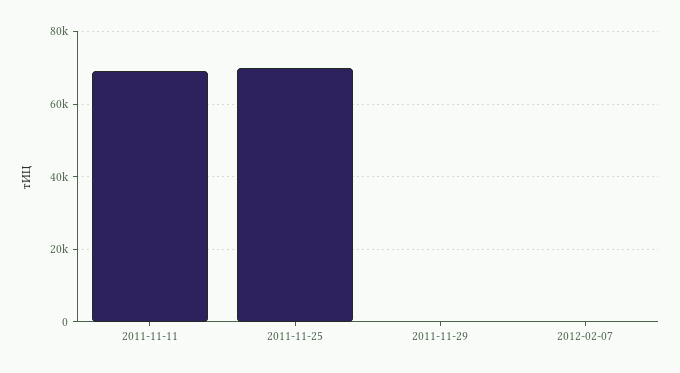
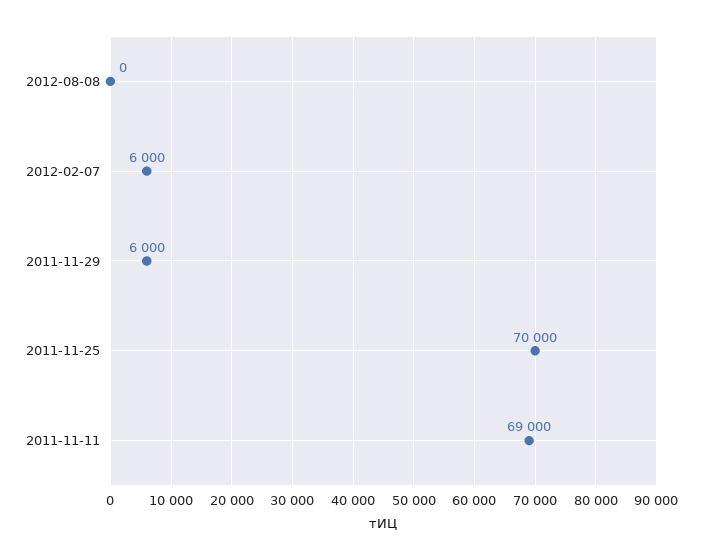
2011-11-29: 0 -> 6000
2012-02-07: 0 -> 6000
2012-08-08: none -> 0

